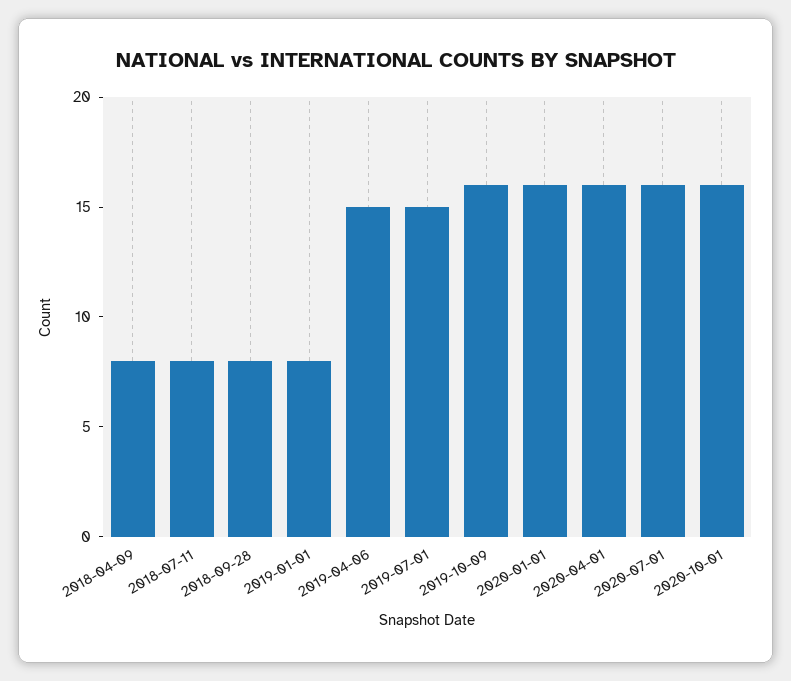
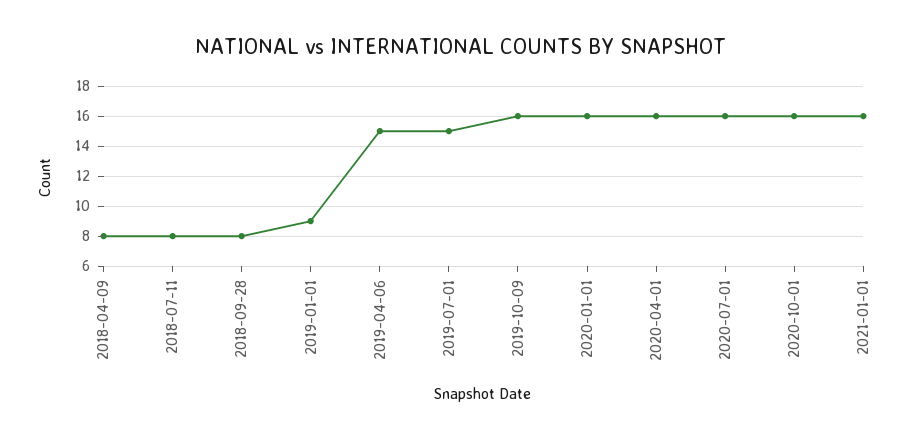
2019-01-01: 8 -> 9
2021-01-01: none -> 16

